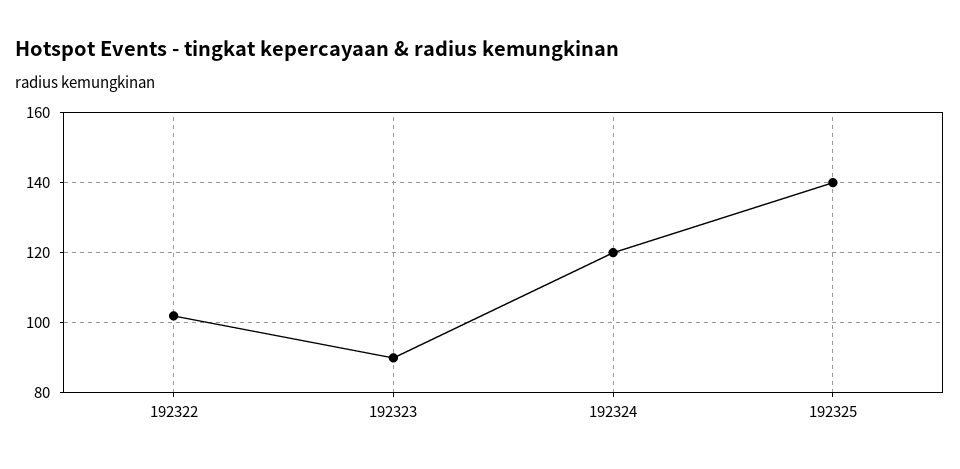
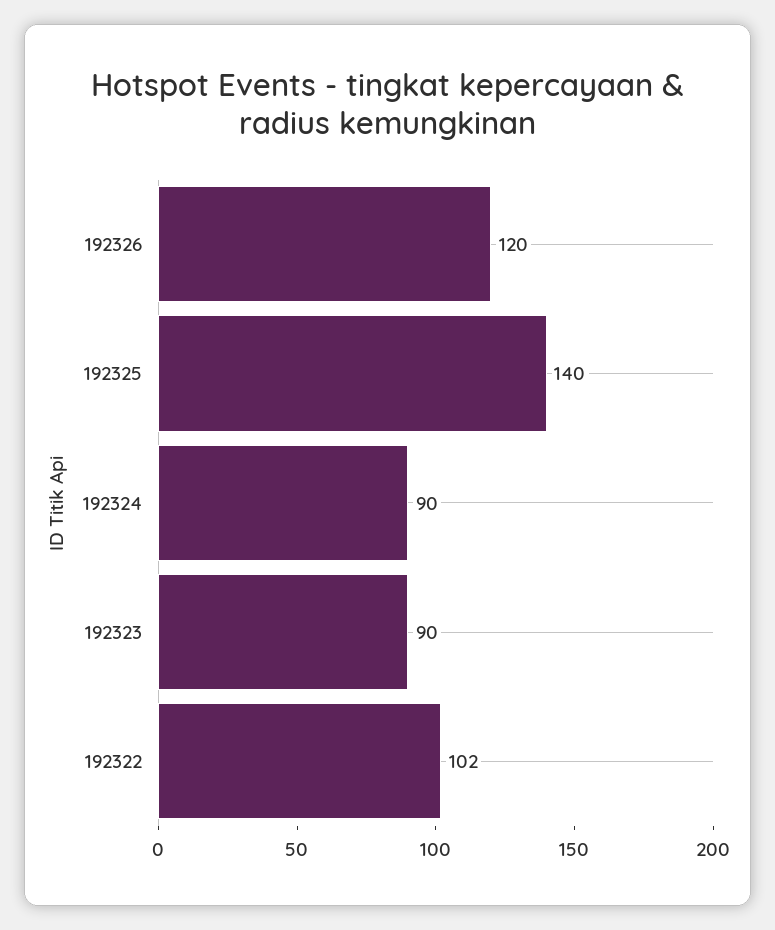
192324: 120 -> 90
192326: none -> 120

